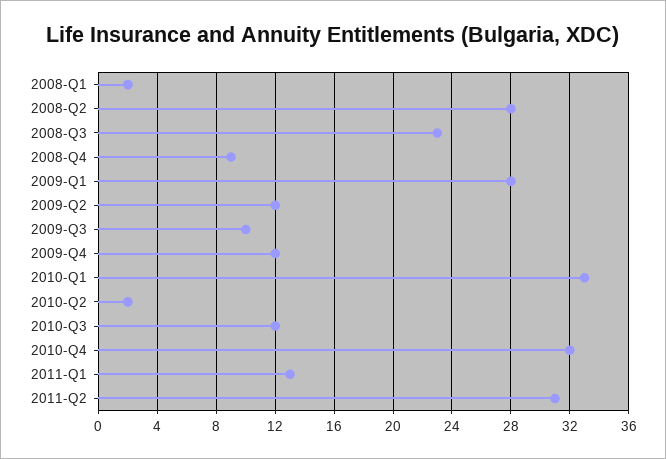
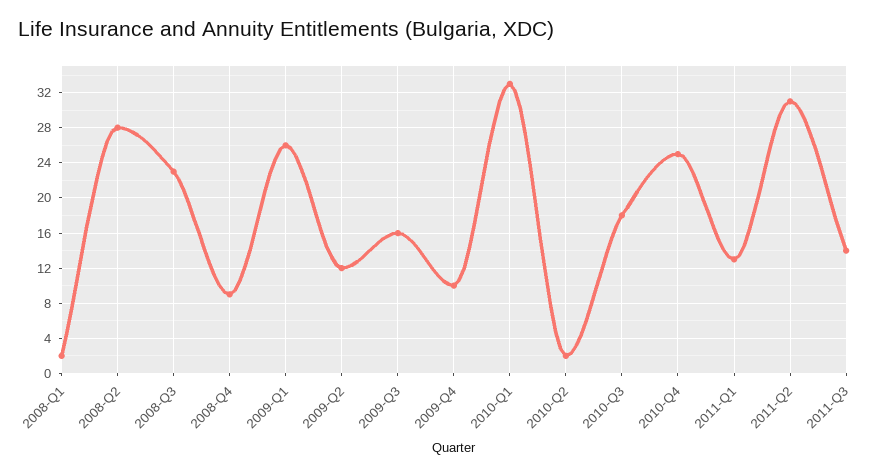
2009-Q1: 28 -> 26
2009-Q3: 10 -> 16
2009-Q4: 12 -> 10
2010-Q3: 12 -> 18
2010-Q4: 32 -> 25
2011-Q3: none -> 14

